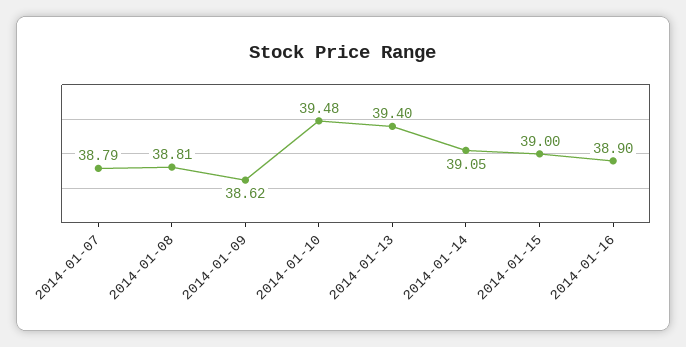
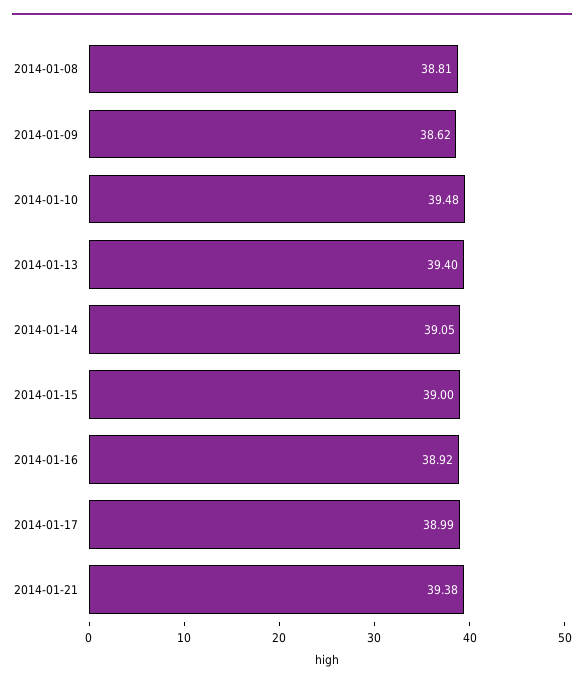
2014-01-07: 38.79 -> none
2014-01-16: 38.9 -> 38.92
2014-01-17: none -> 38.99
2014-01-21: none -> 39.38

